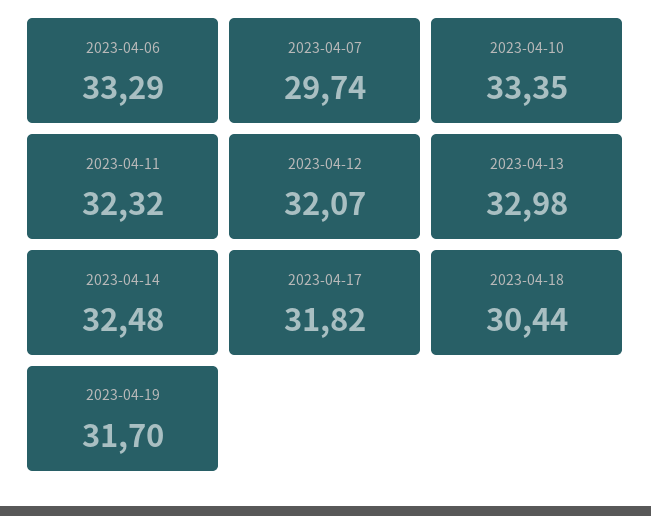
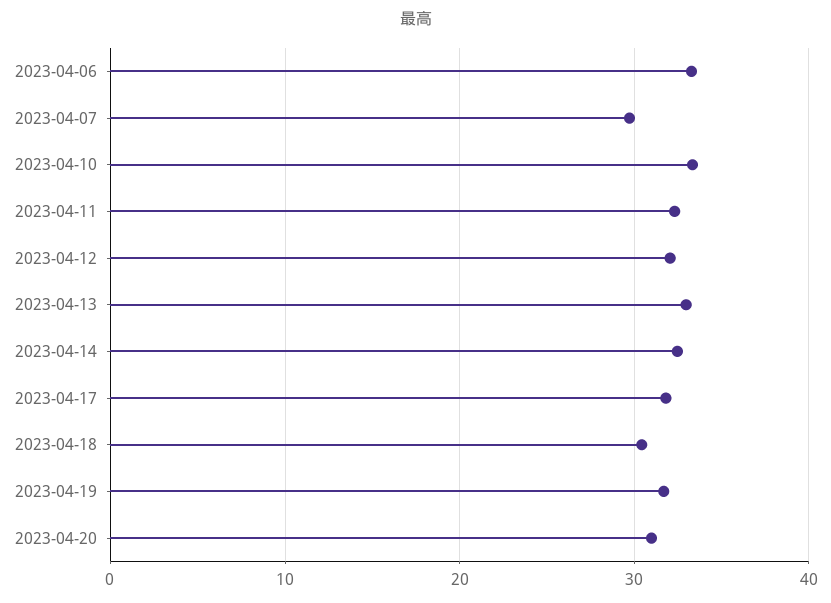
2023-04-20: none -> 31

